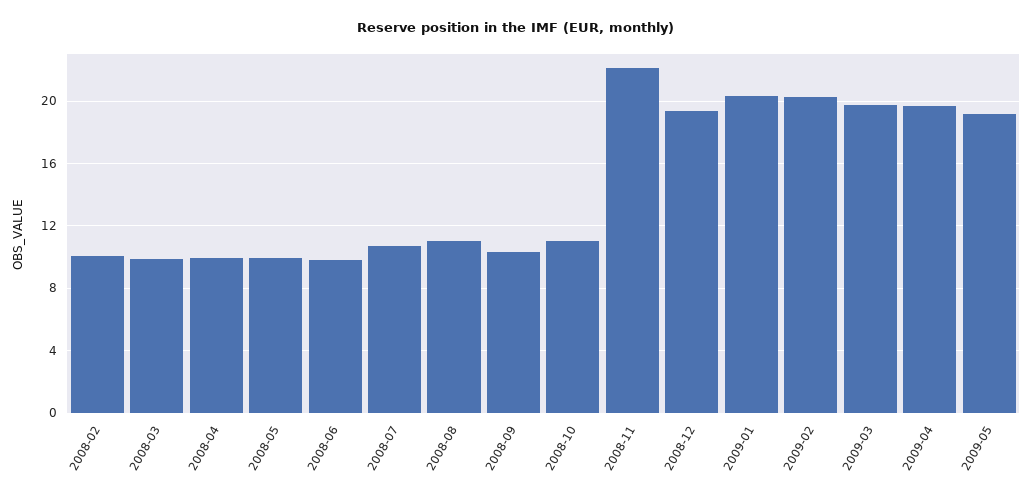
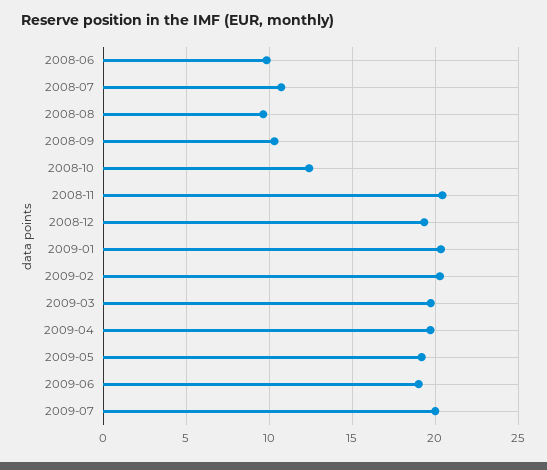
2008-02: 10 -> none
2008-03: 10 -> none
2008-04: 10 -> none
2008-05: 10 -> none
2008-08: 11 -> 9.5
2008-10: 11 -> 12.5
2008-11: 22 -> 20.5
2009-06: none -> 19
2009-07: none -> 20

